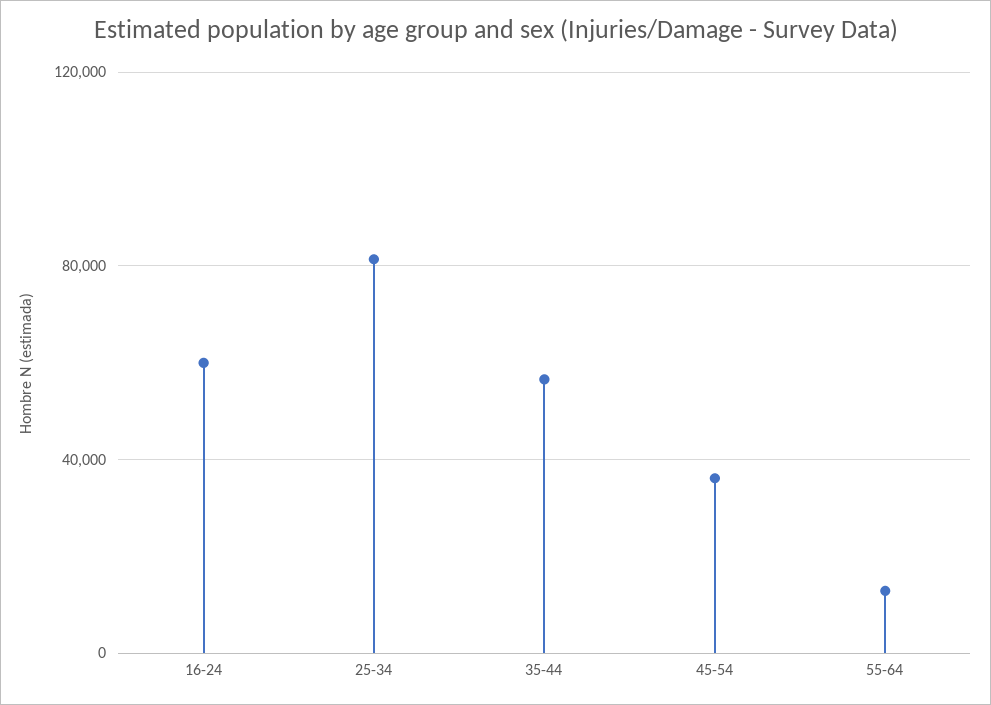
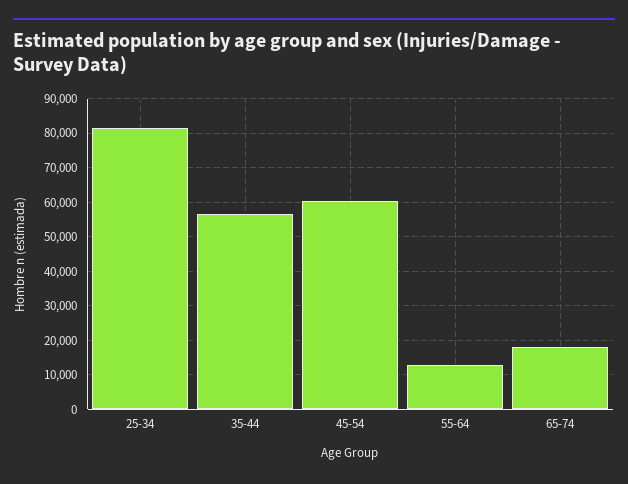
16-24: 60000 -> none
45-54: 35000 -> 60000
65-74: none -> 18000

